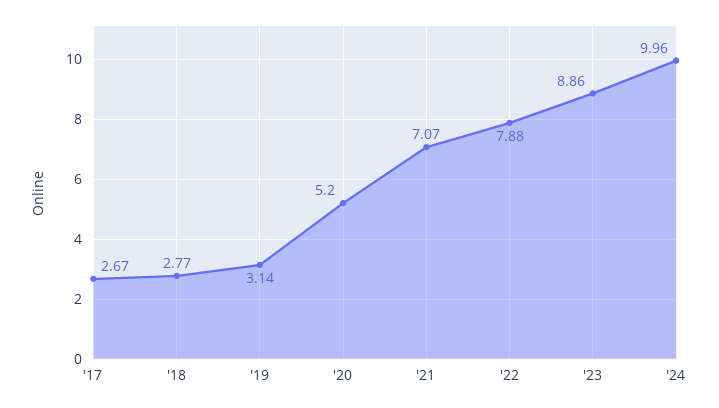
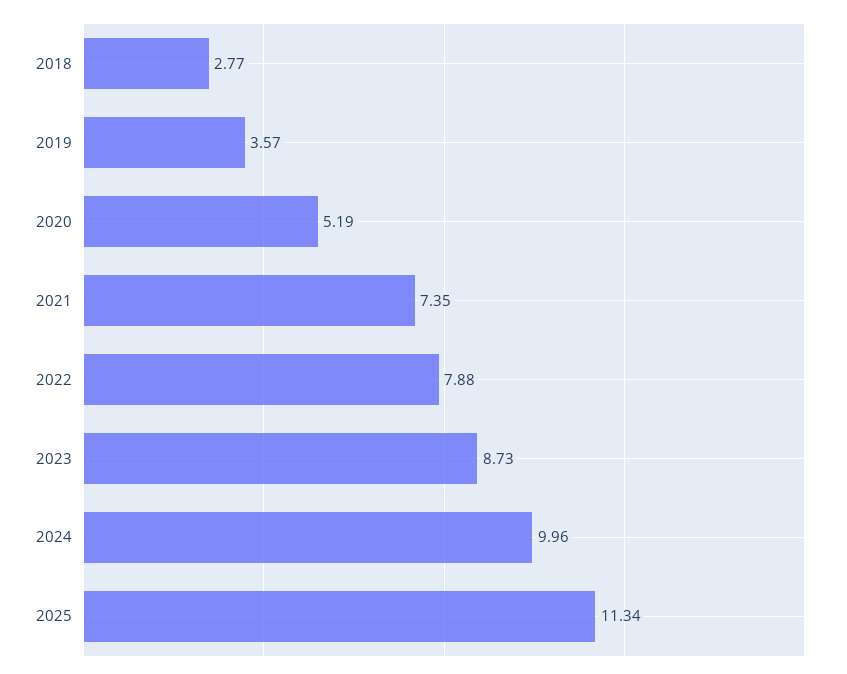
'17: 2.67 -> none
'19: 3.14 -> 3.57
'20: 5.2 -> 5.19
'21: 7.07 -> 7.35
'23: 8.86 -> 8.73
2025: none -> 11.34

